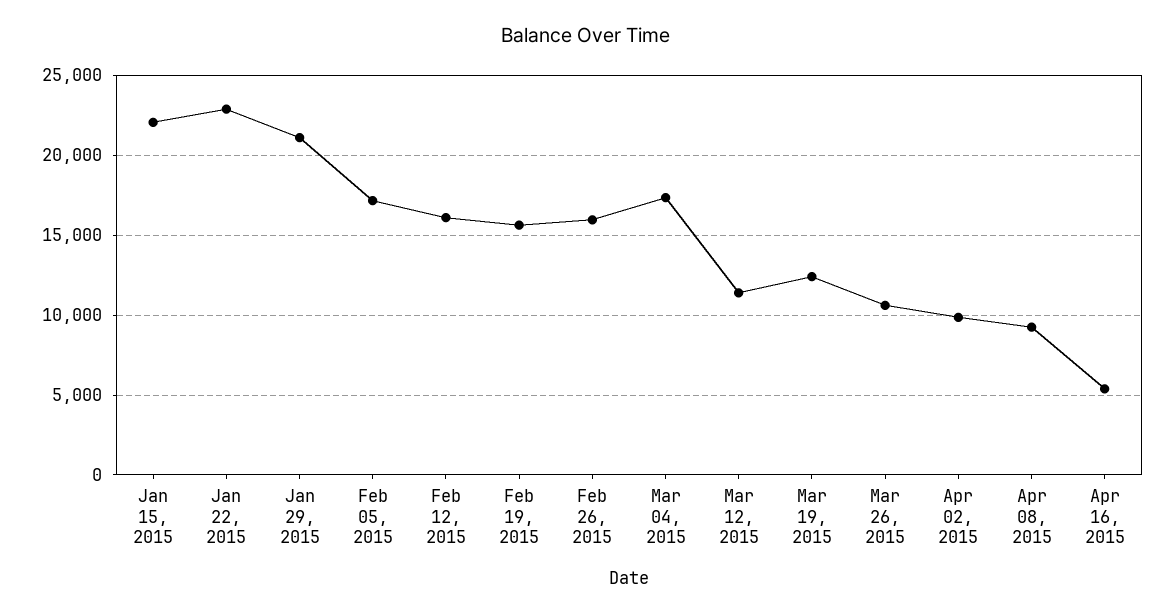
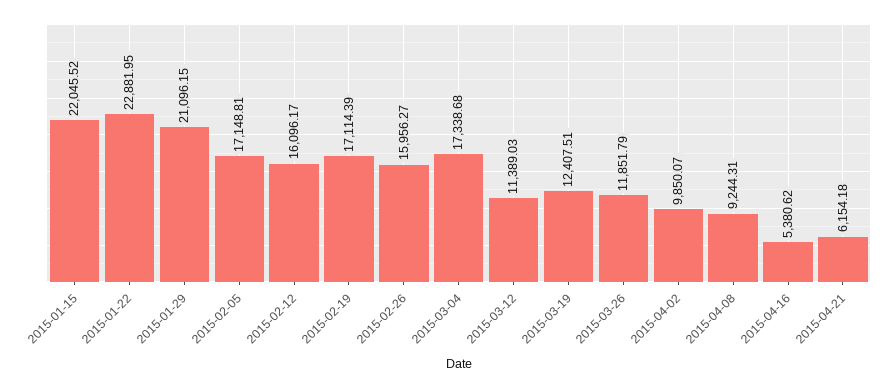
Feb 19, 2015: 15500 -> 17114.39
Mar 26, 2015: 10500 -> 11851.79
2015-04-21: none -> 6154.18

